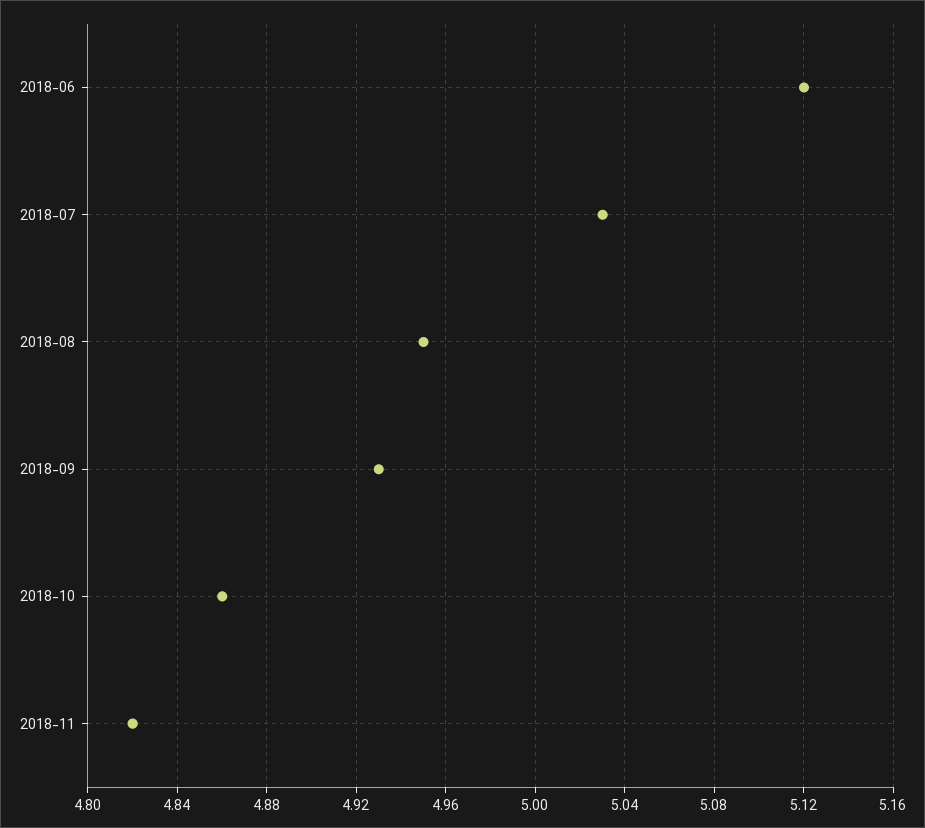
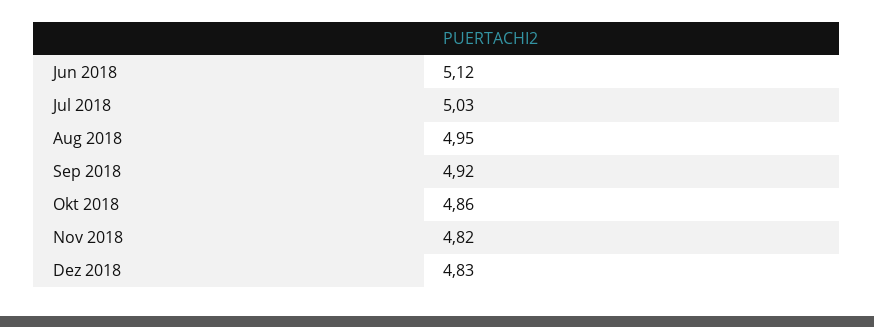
2018-09: 4.93 -> 4.92
Dez 2018: none -> 4.83

